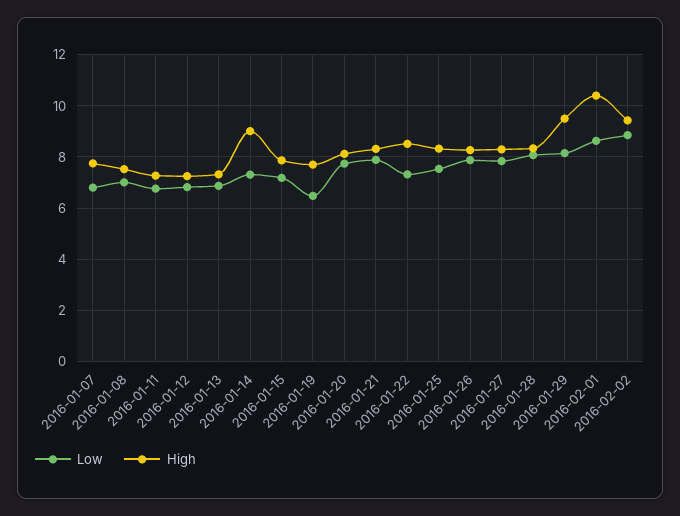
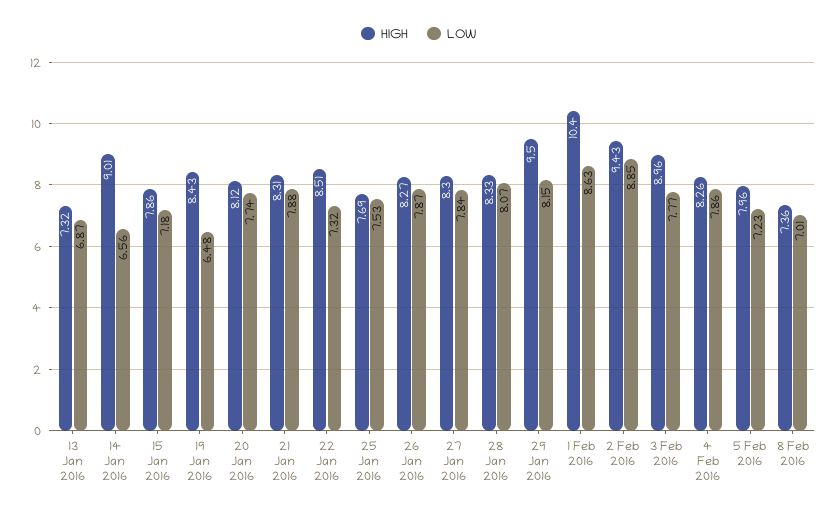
Low, 2016-01-07: 6.75 -> none
High, 2016-01-07: 7.75 -> none
Low, 2016-01-08: 7 -> none
High, 2016-01-08: 7.5 -> none
Low, 2016-01-11: 6.75 -> none
High, 2016-01-11: 7.25 -> none
Low, 2016-01-12: 6.75 -> none
High, 2016-01-12: 7.25 -> none
Low, 2016-01-14: 7.25 -> 6.56
High, 2016-01-19: 7.75 -> 8.43
High, 2016-01-25: 8.25 -> 7.69
High, 3 Feb 2016: none -> 8.96
Low, 3 Feb 2016: none -> 7.77
High, 4 Feb 2016: none -> 8.26
Low, 4 Feb 2016: none -> 7.86
High, 5 Feb 2016: none -> 7.96
Low, 5 Feb 2016: none -> 7.23
High, 8 Feb 2016: none -> 7.36
Low, 8 Feb 2016: none -> 7.01

